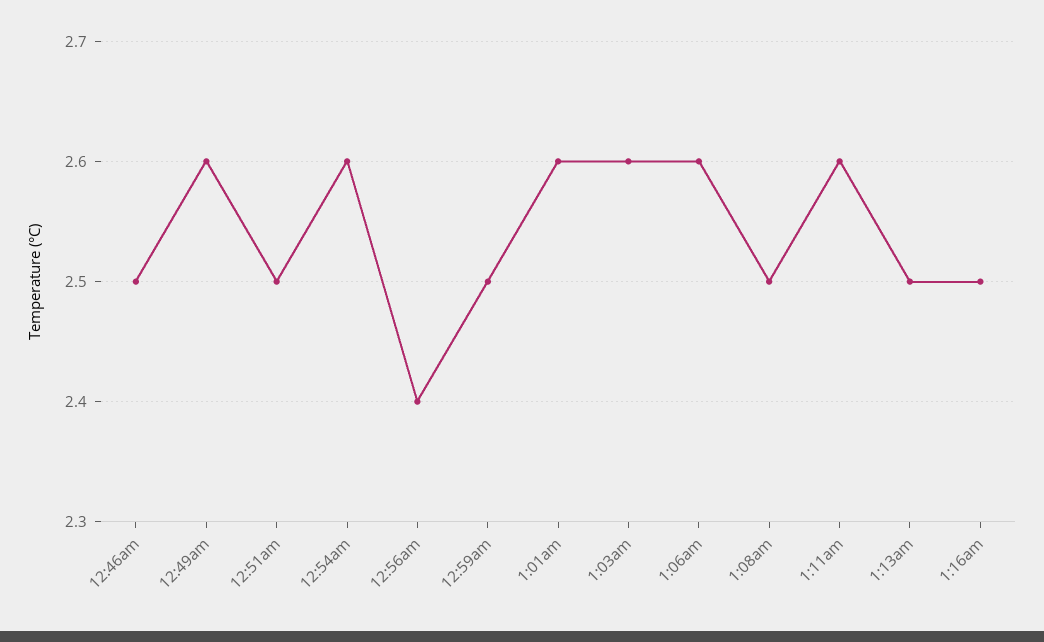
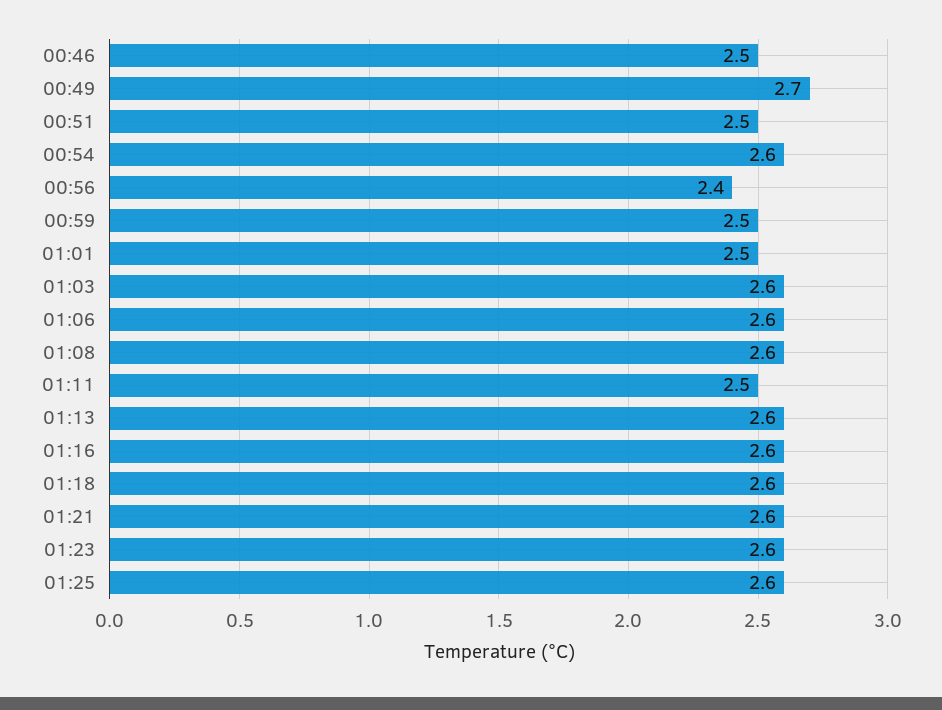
12:49am: 2.6 -> 2.7
1:01am: 2.6 -> 2.5
1:08am: 2.5 -> 2.6
1:11am: 2.6 -> 2.5
1:13am: 2.5 -> 2.6
1:16am: 2.5 -> 2.6
01:18: none -> 2.6
01:21: none -> 2.6
01:23: none -> 2.6
01:25: none -> 2.6

